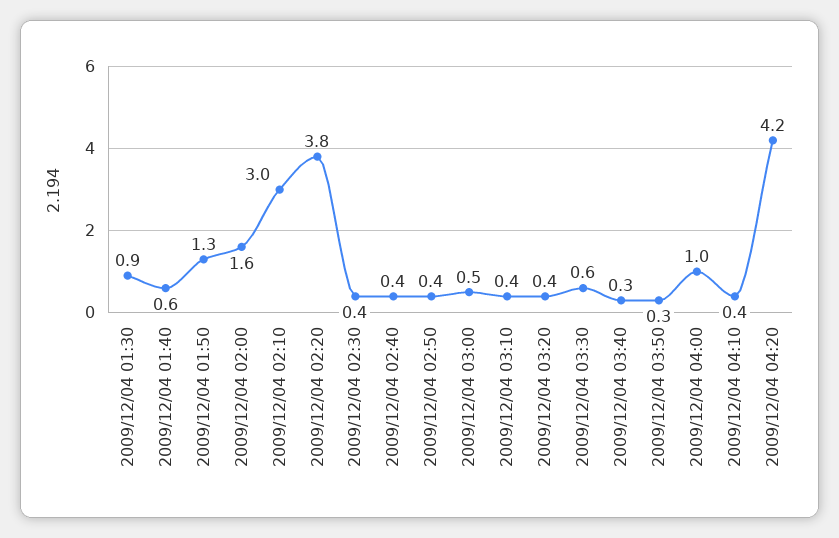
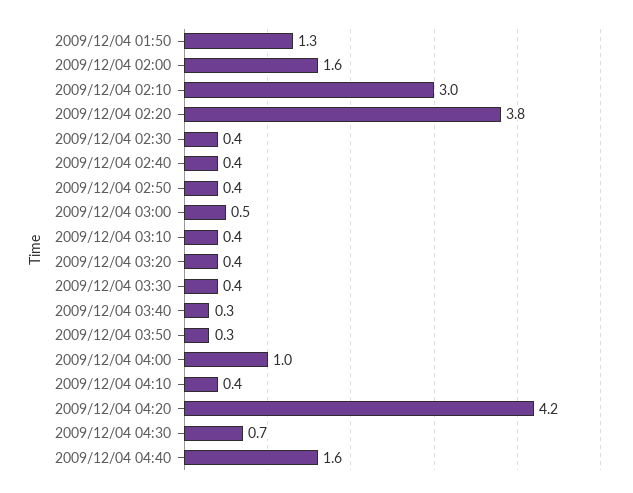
2009/12/04 01:30: 0.9 -> none
2009/12/04 01:40: 0.6 -> none
2009/12/04 03:30: 0.6 -> 0.4
2009/12/04 04:30: none -> 0.7
2009/12/04 04:40: none -> 1.6

